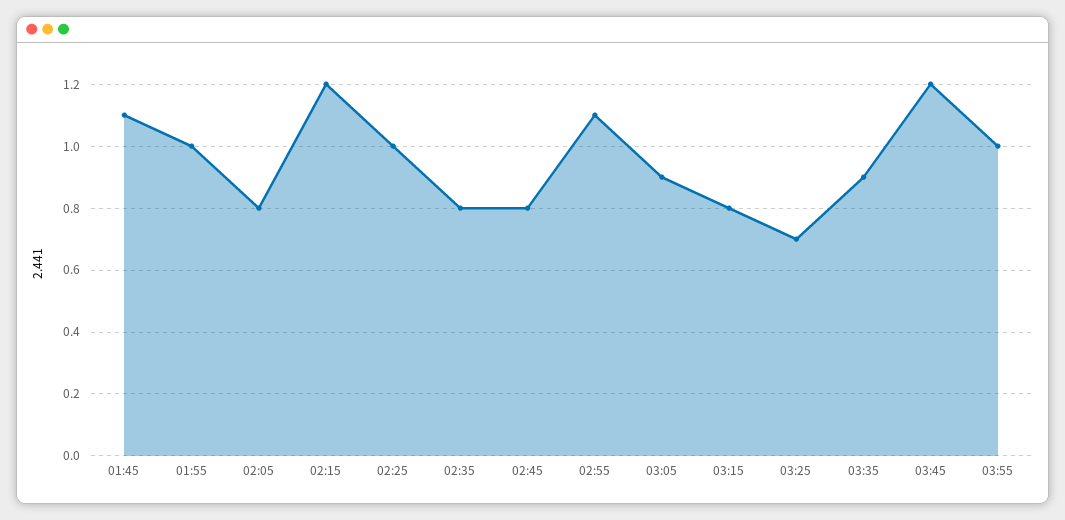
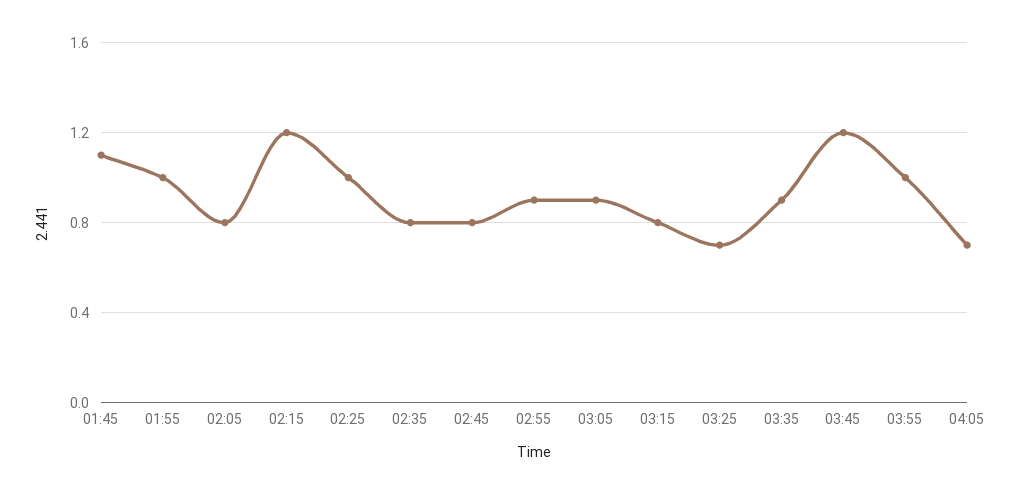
02:55: 1.1 -> 0.9
04:05: none -> 0.7

